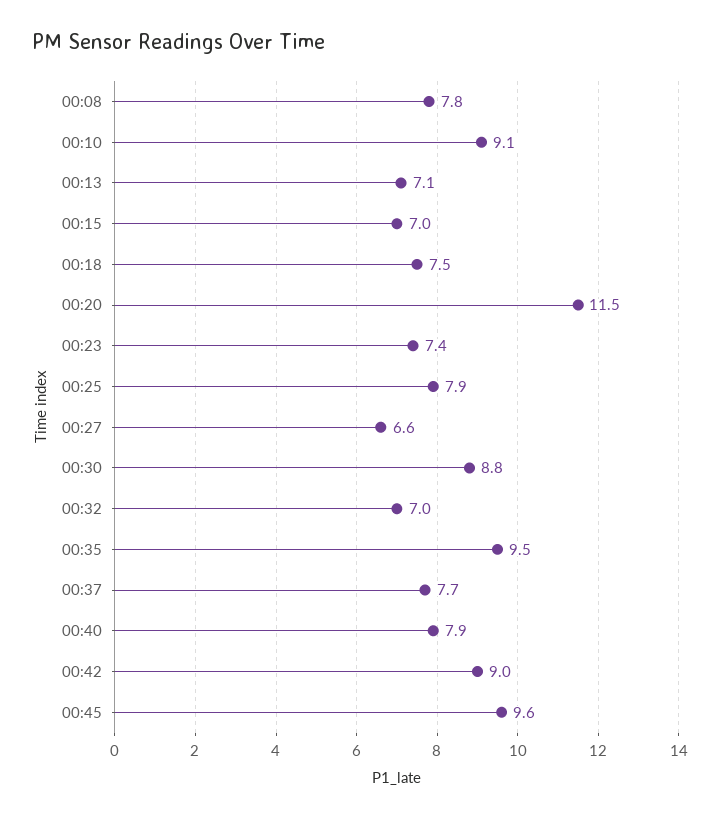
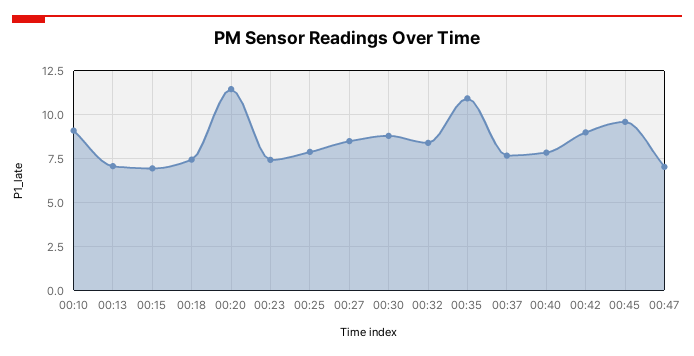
00:08: 7.8 -> none
00:27: 6.6 -> 8.5
00:32: 7 -> 8.5
00:35: 9.5 -> 11
00:47: none -> 7

